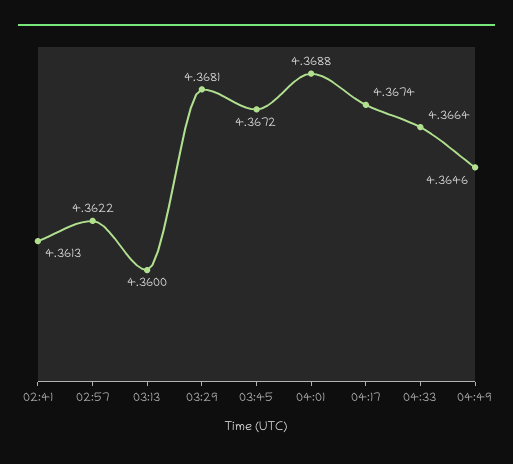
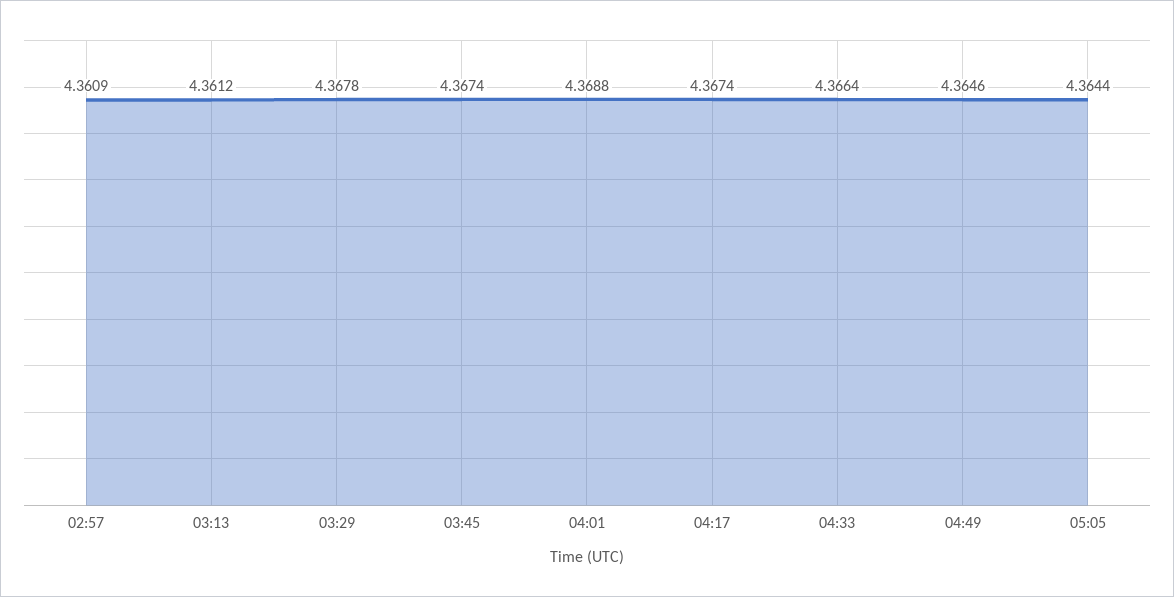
02:41: 4.3613 -> none
02:57: 4.3622 -> 4.3609
03:13: 4.36 -> 4.3612
03:29: 4.3681 -> 4.3678
03:45: 4.3672 -> 4.3674
05:05: none -> 4.3644

